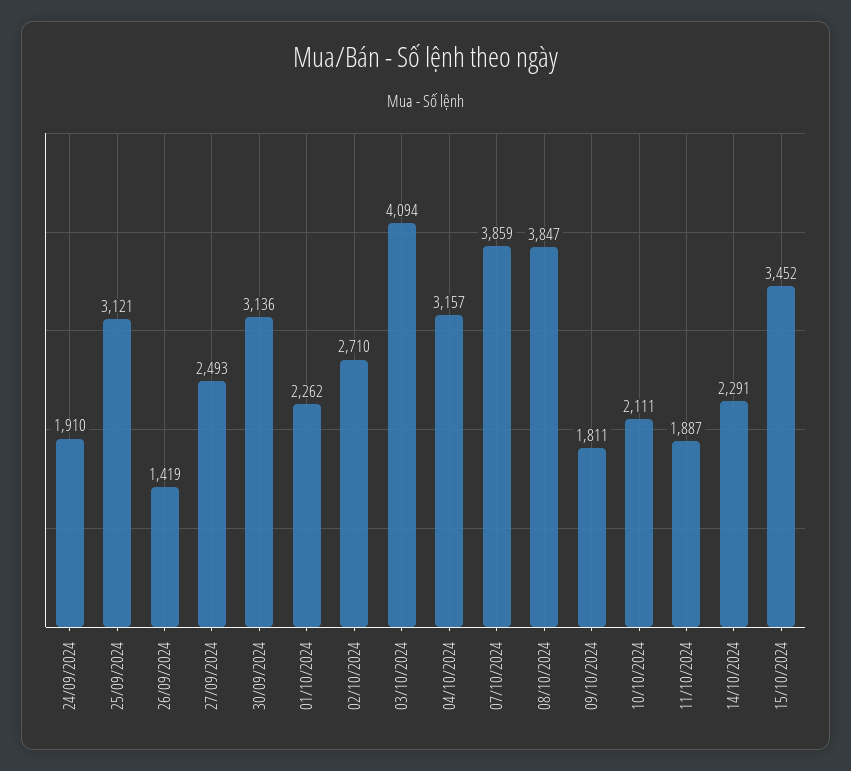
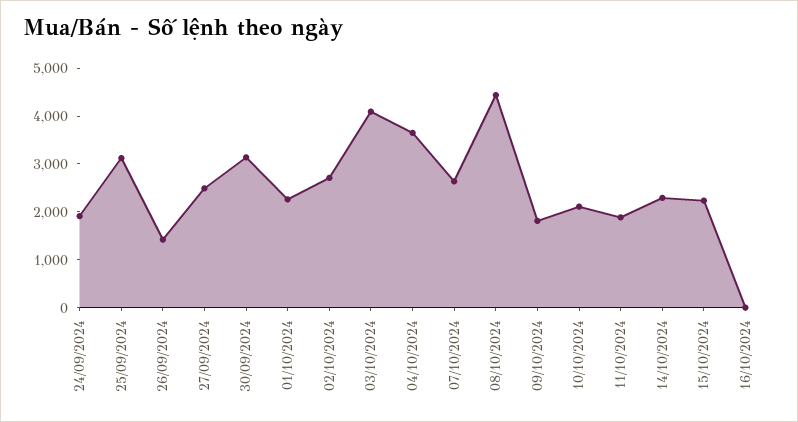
04/10/2024: 3157 -> 3600
07/10/2024: 3859 -> 2600
08/10/2024: 3847 -> 4400
15/10/2024: 3452 -> 2200
16/10/2024: none -> 0

